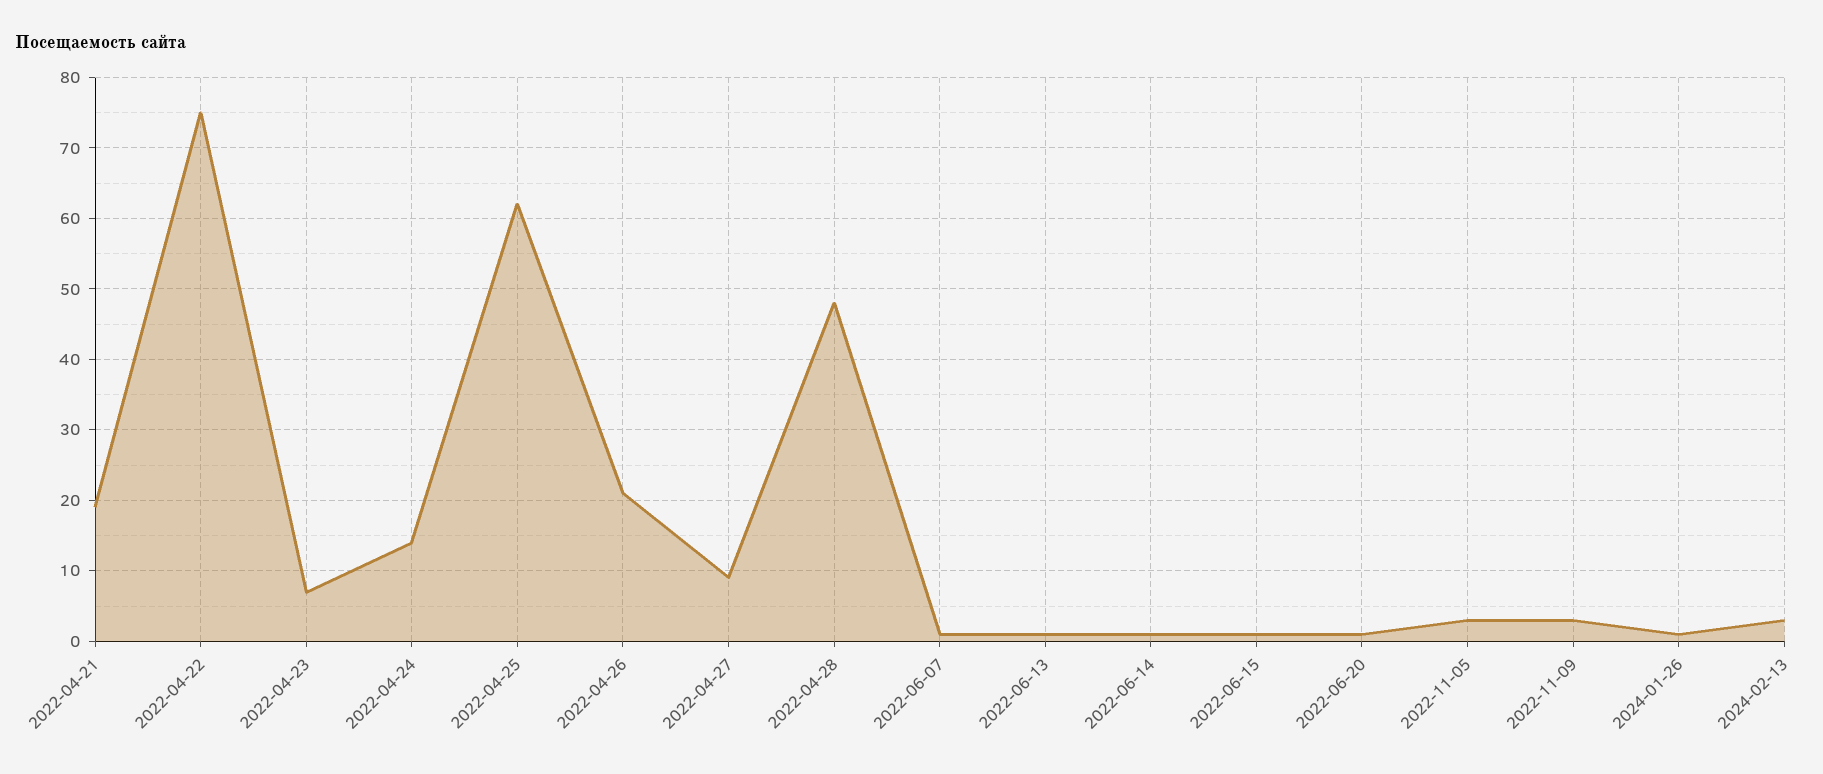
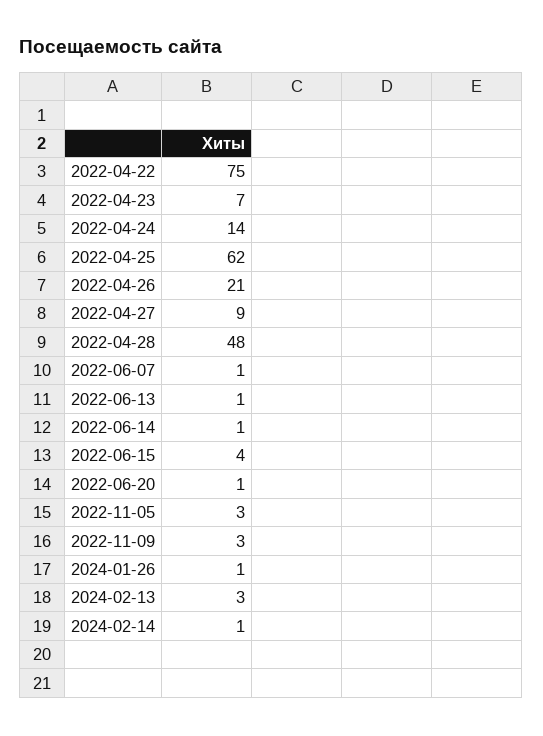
2022-04-21: 19 -> none
2022-06-15: 1 -> 4
2024-02-14: none -> 1

